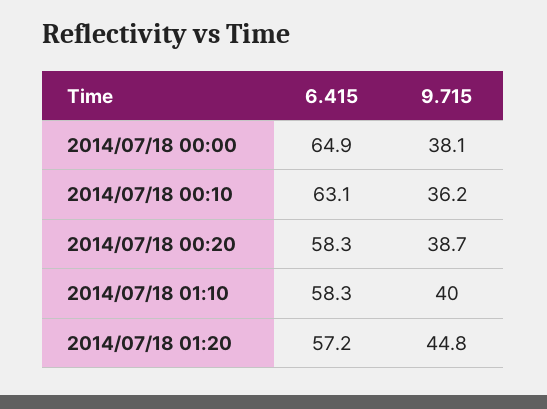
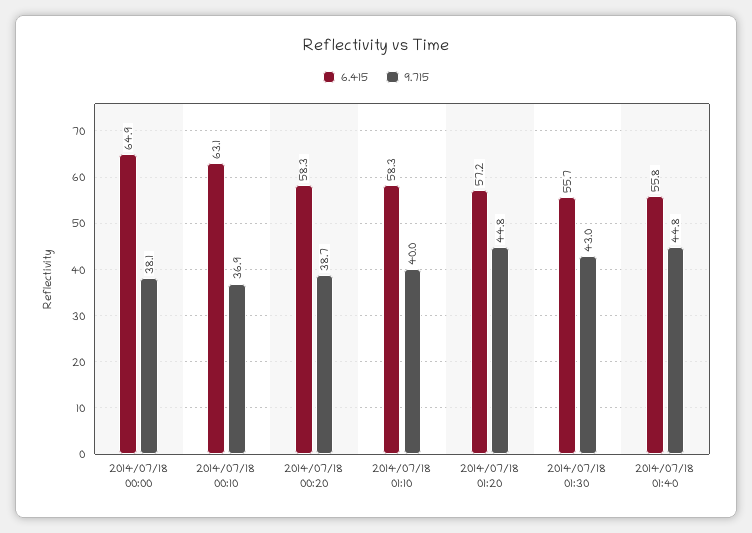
9.715, 2014/07/18 00:10: 36.2 -> 36.9
6.415, 2014/07/18 01:30: none -> 55.7
9.715, 2014/07/18 01:30: none -> 43
6.415, 2014/07/18 01:40: none -> 55.8
9.715, 2014/07/18 01:40: none -> 44.8

